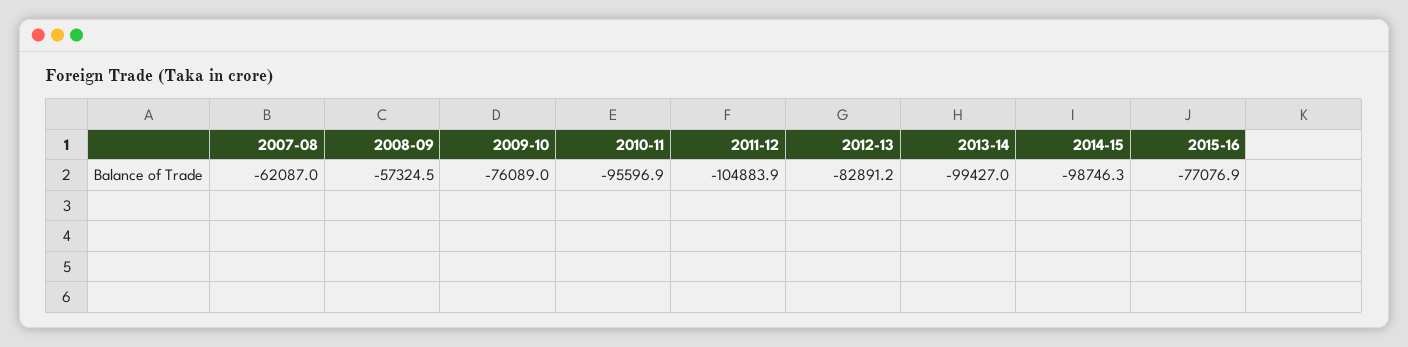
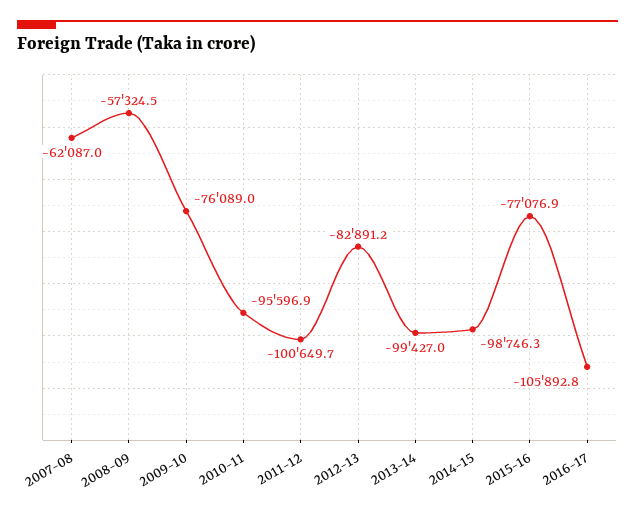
2011-12: -104883.9 -> -100649.7
2016-17: none -> -105892.8

